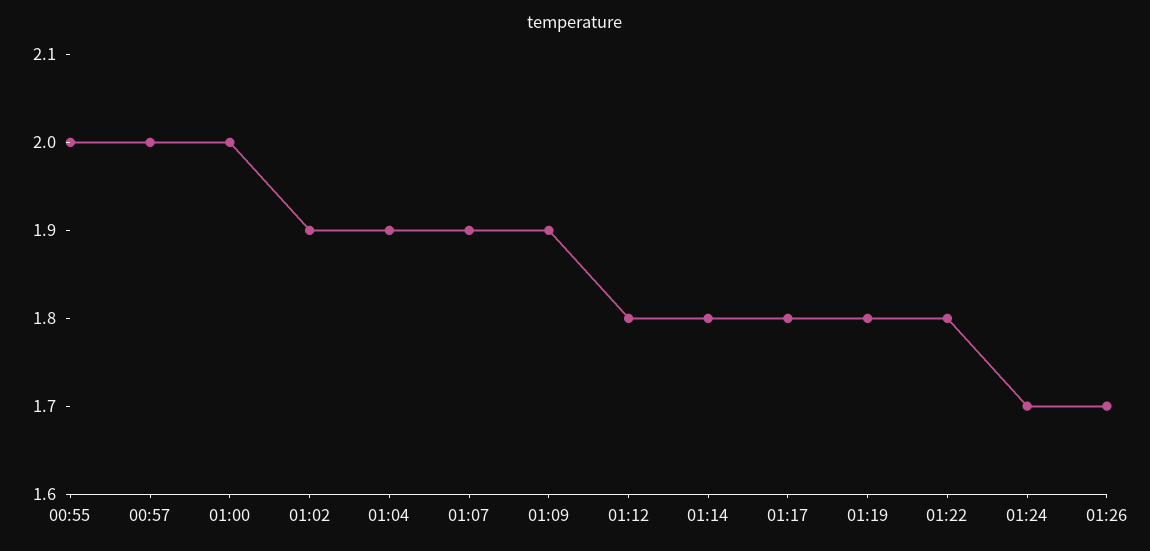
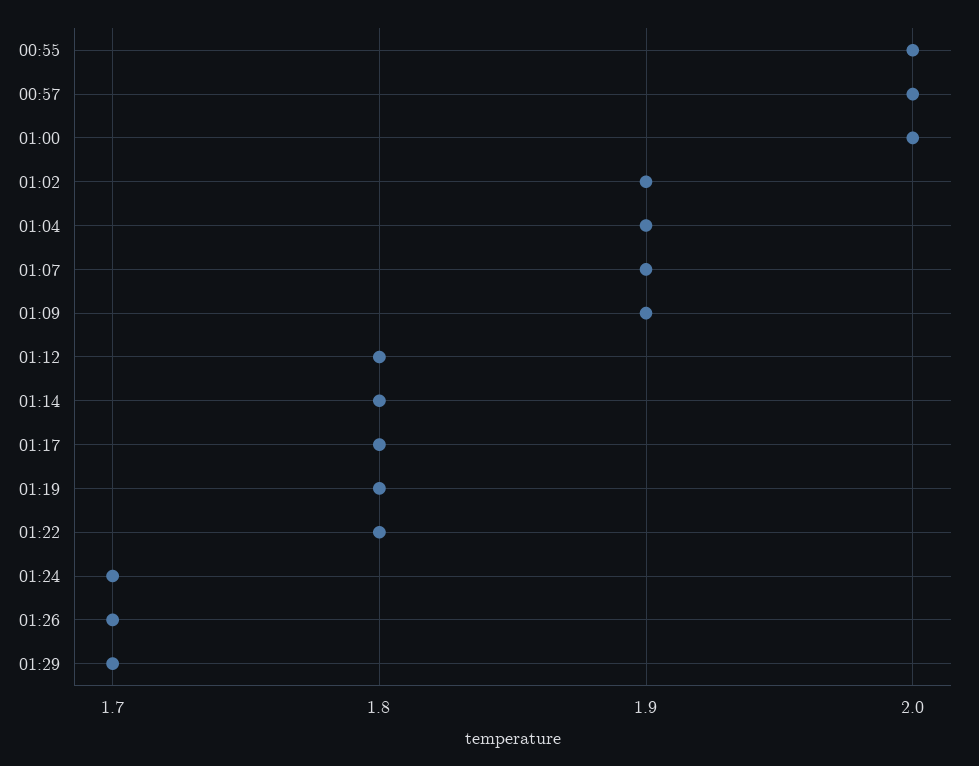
01:29: none -> 1.7

